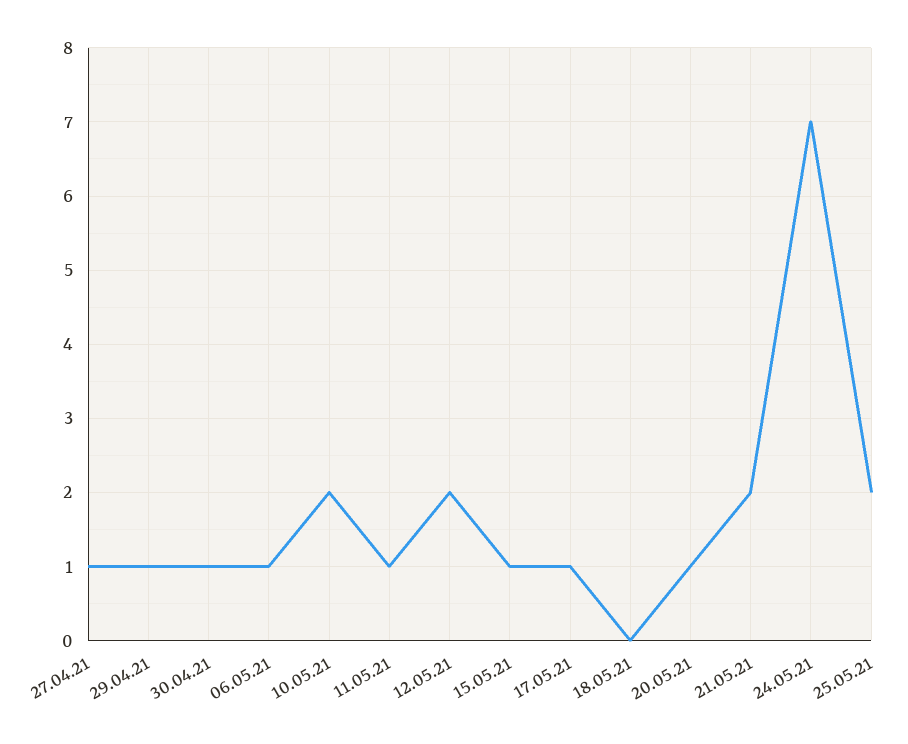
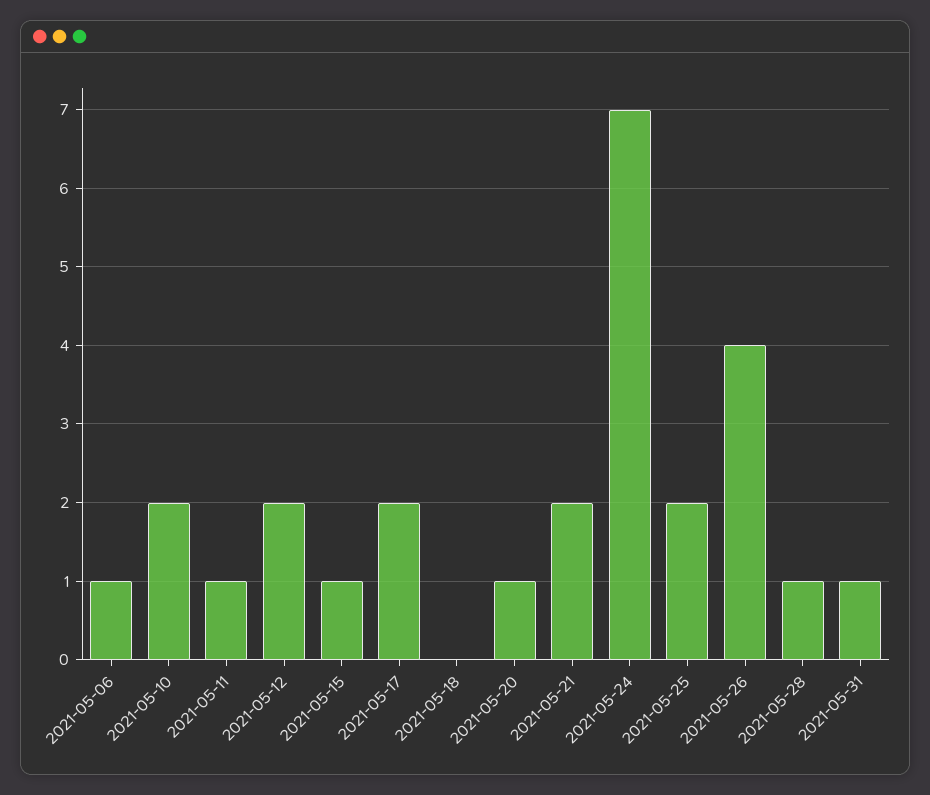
27.04.21: 1 -> none
29.04.21: 1 -> none
30.04.21: 1 -> none
17.05.21: 1 -> 2
2021-05-26: none -> 4
2021-05-28: none -> 1
2021-05-31: none -> 1

